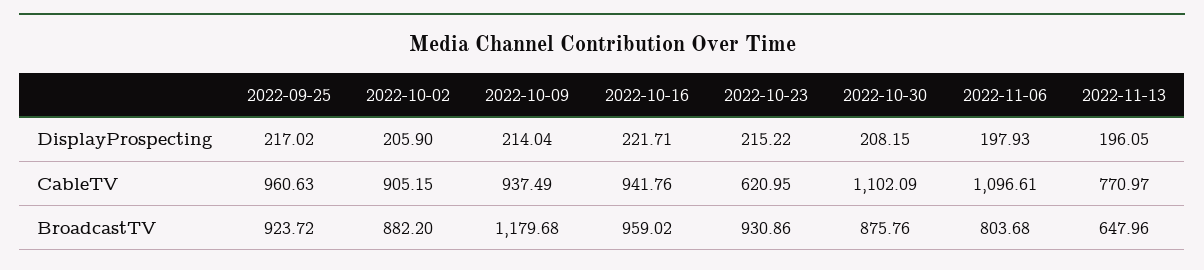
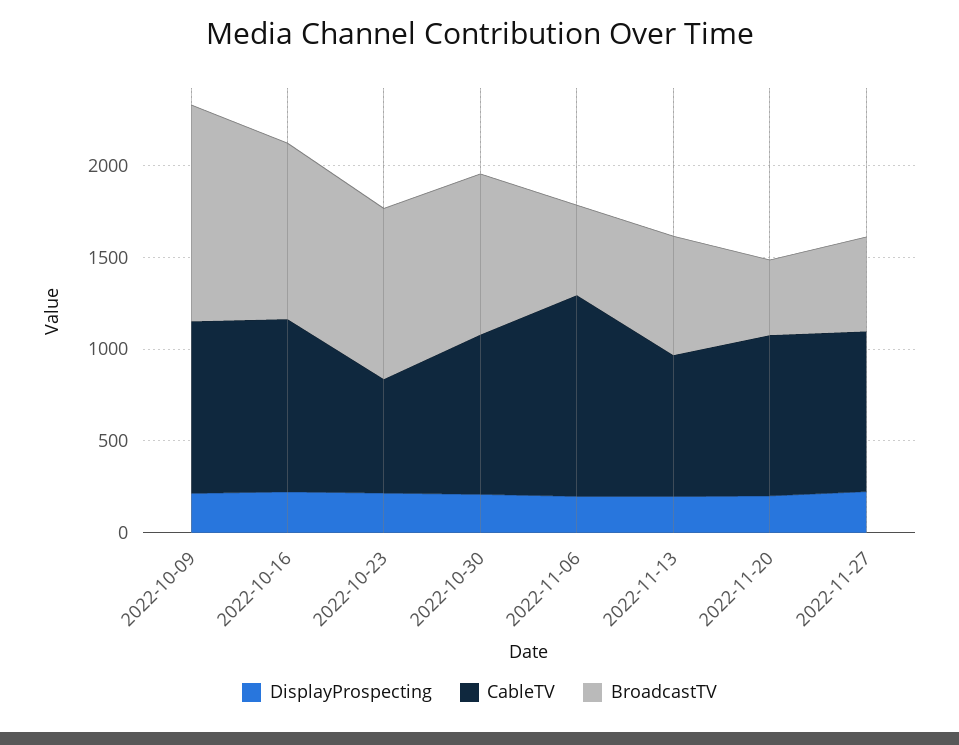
DisplayProspecting, 2022-09-25: 217.02 -> none
DisplayProspecting, 2022-10-02: 205.9 -> none
CableTV, 2022-09-25: 960.63 -> none
CableTV, 2022-10-02: 905.15 -> none
CableTV, 2022-10-30: 1102.09 -> 900
BroadcastTV, 2022-09-25: 923.72 -> none
BroadcastTV, 2022-10-02: 882.2 -> none
BroadcastTV, 2022-11-06: 803.68 -> 500
DisplayProspecting, 2022-11-20: none -> 200
CableTV, 2022-11-20: none -> 900
BroadcastTV, 2022-11-20: none -> 400
DisplayProspecting, 2022-11-27: none -> 200
CableTV, 2022-11-27: none -> 900
BroadcastTV, 2022-11-27: none -> 500

